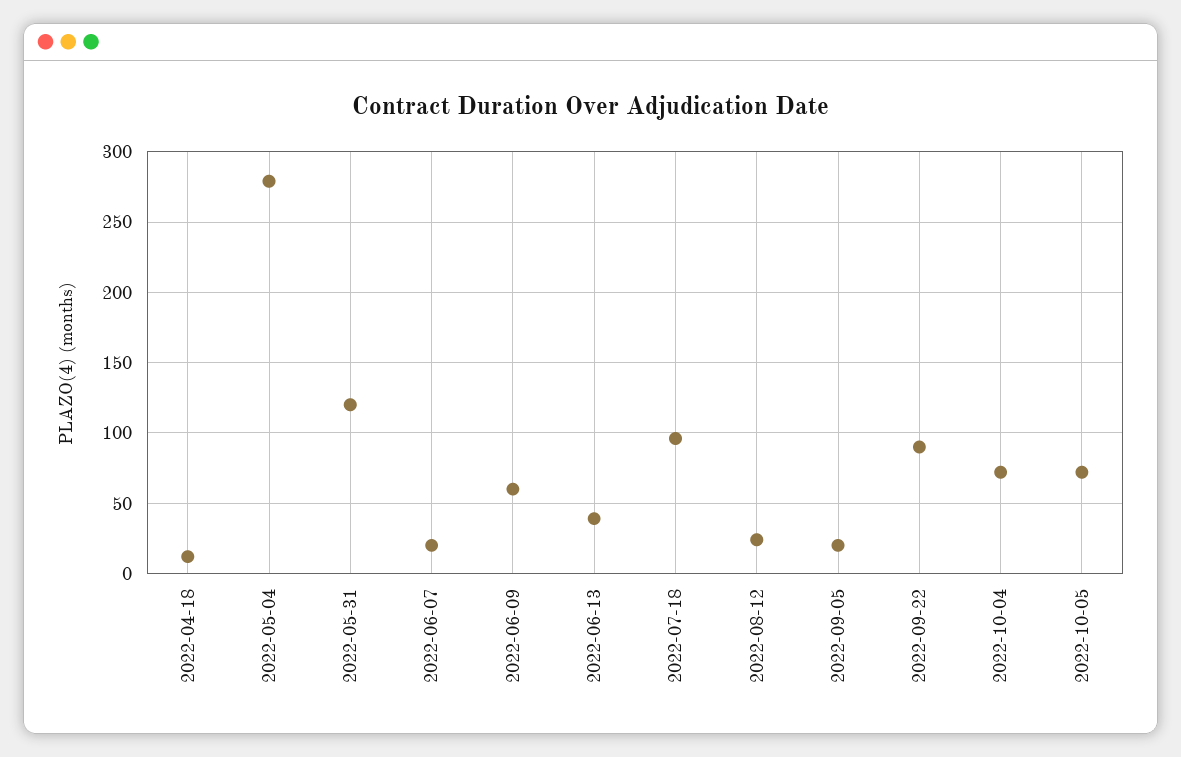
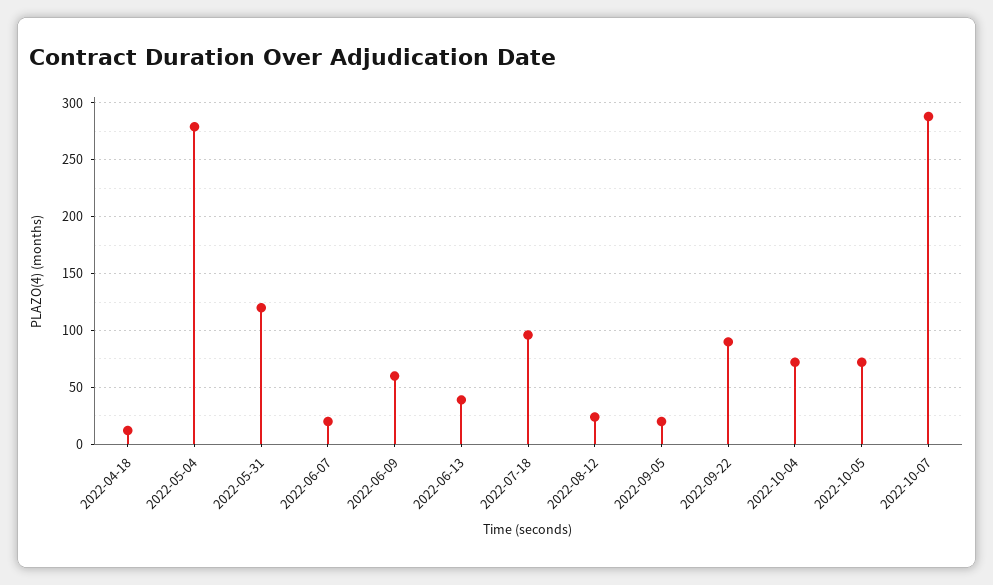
2022-10-07: none -> 290

